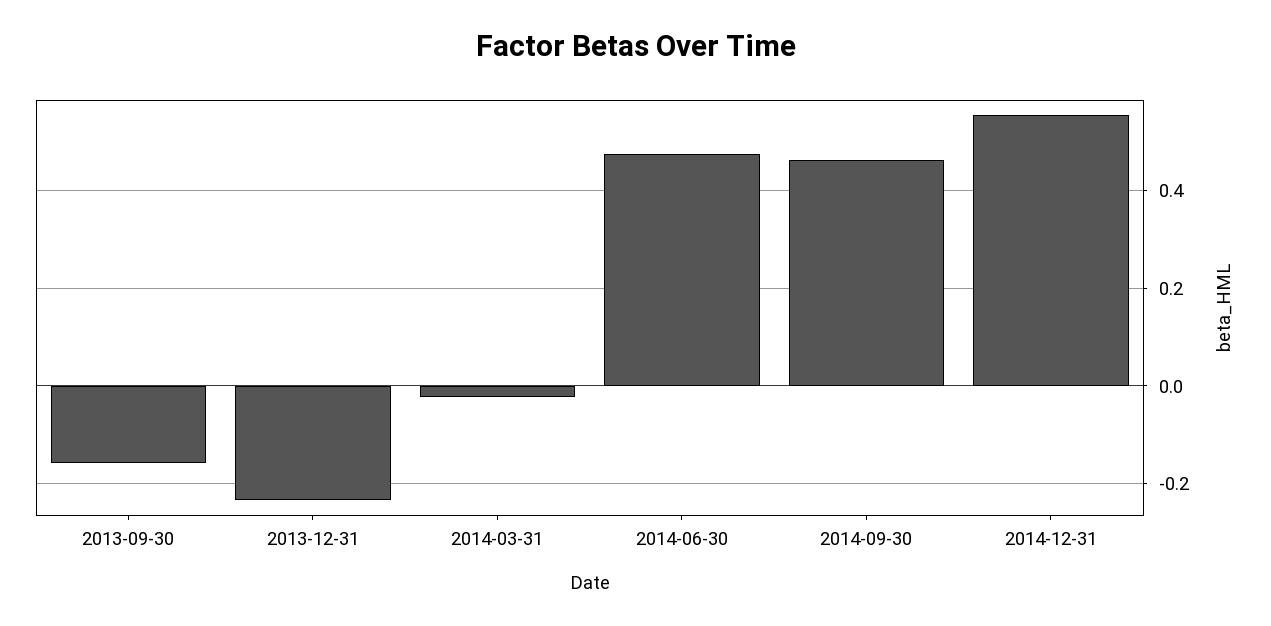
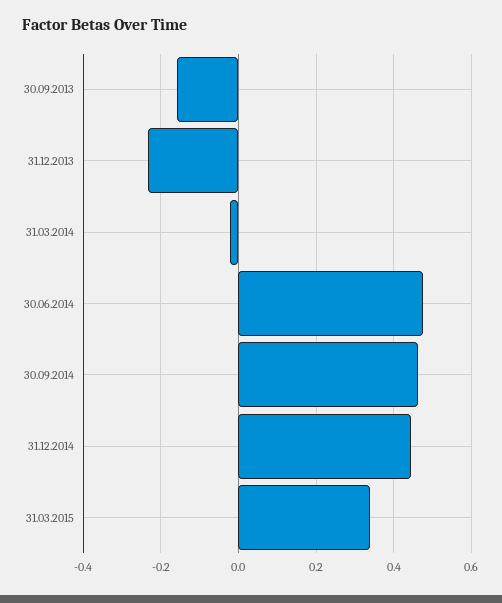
2014-12-31: 0.56 -> 0.44
31.03.2015: none -> 0.34

